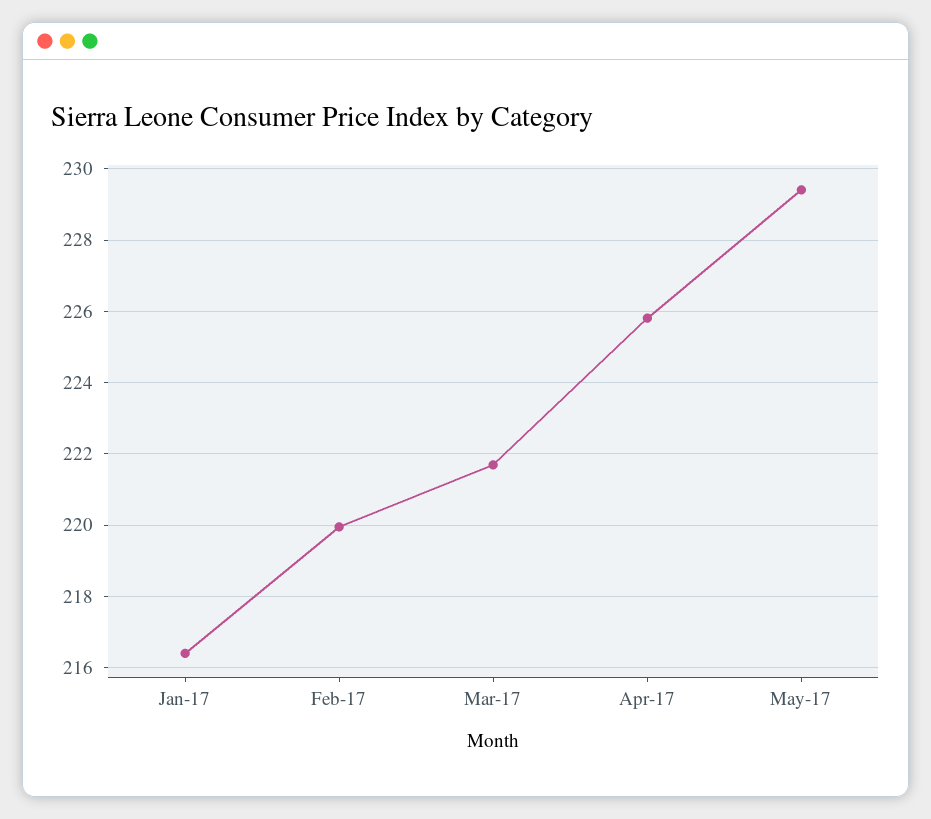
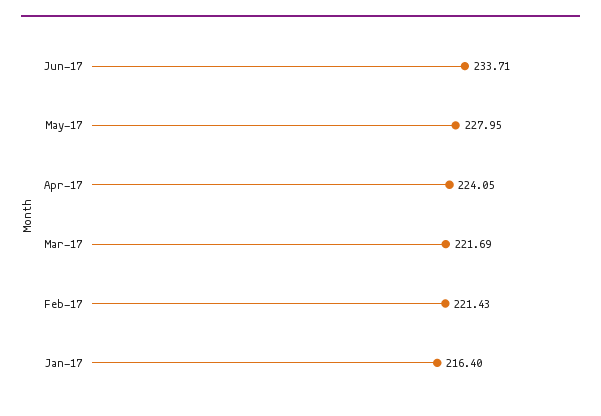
Feb-17: 220 -> 221.43
Apr-17: 225.8 -> 224.05
May-17: 229.4 -> 227.95
Jun-17: none -> 233.71

